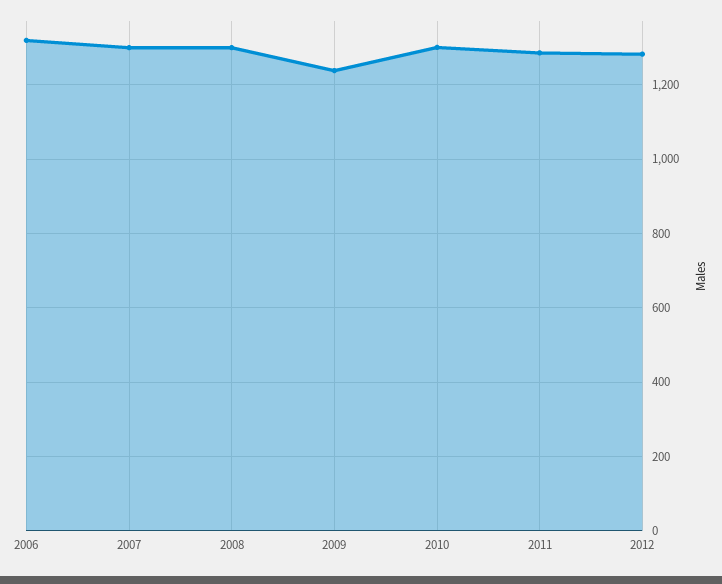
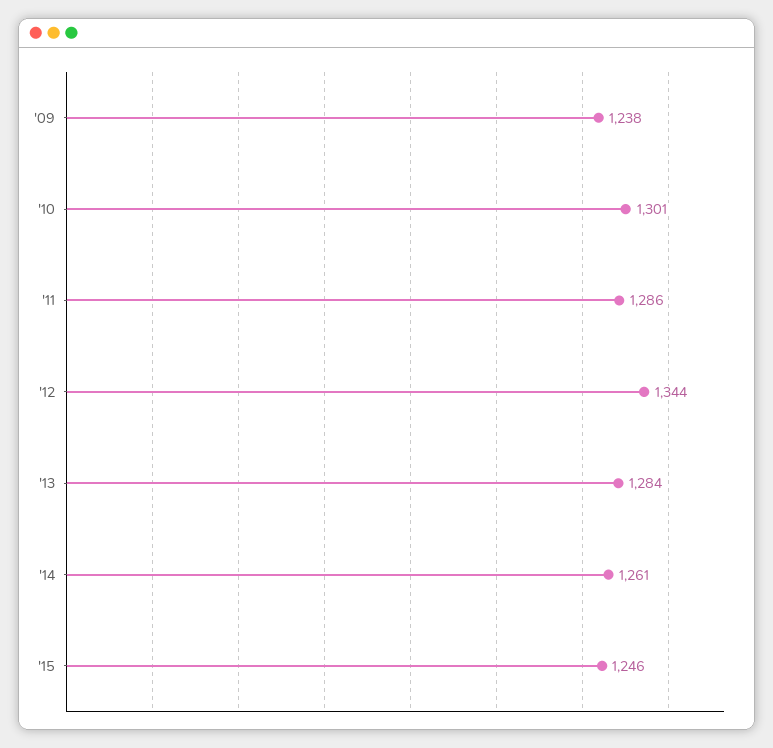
2006: 1320 -> none
2007: 1300 -> none
2008: 1300 -> none
2012: 1280 -> 1344
'13: none -> 1284
'14: none -> 1261
'15: none -> 1246

